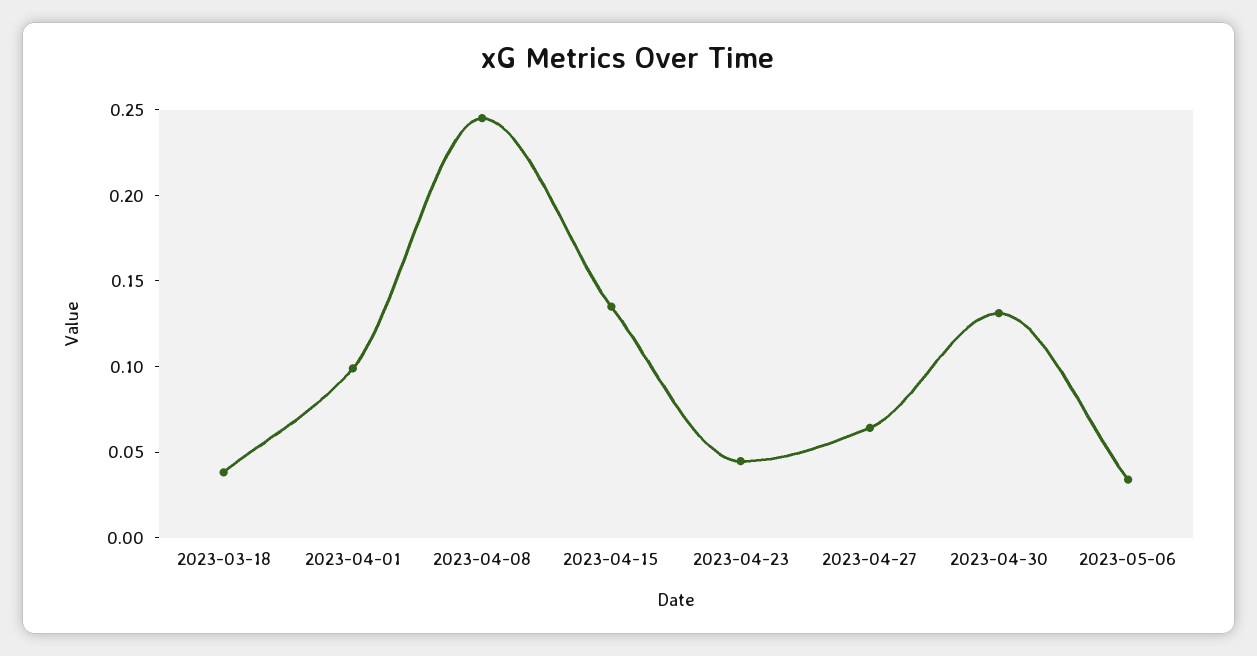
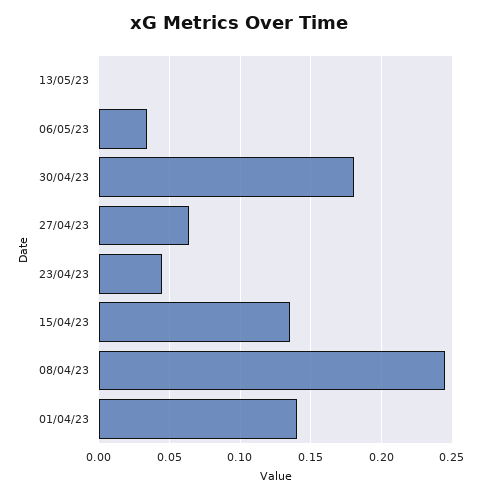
2023-03-18: 0.04 -> none
2023-04-01: 0.1 -> 0.14
2023-04-30: 0.13 -> 0.18
13/05/23: none -> 0

